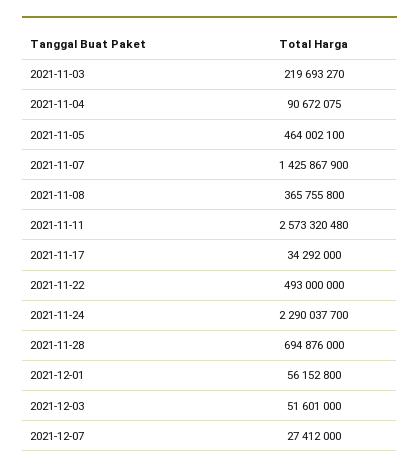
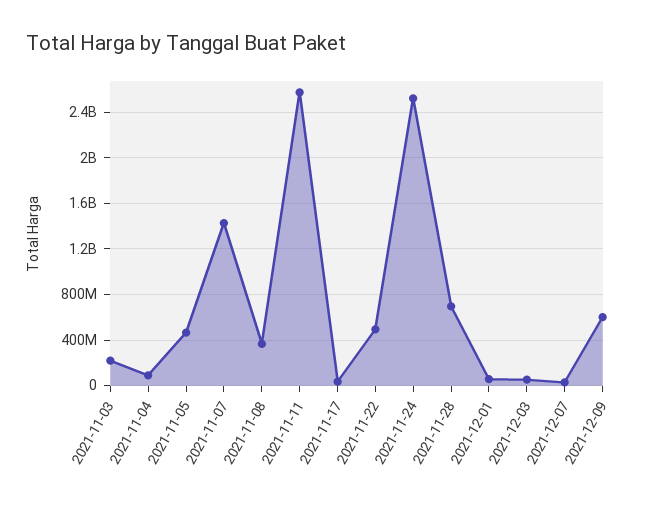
2021-11-24: 2290037700 -> 2500000000
2021-12-09: none -> 600000000

